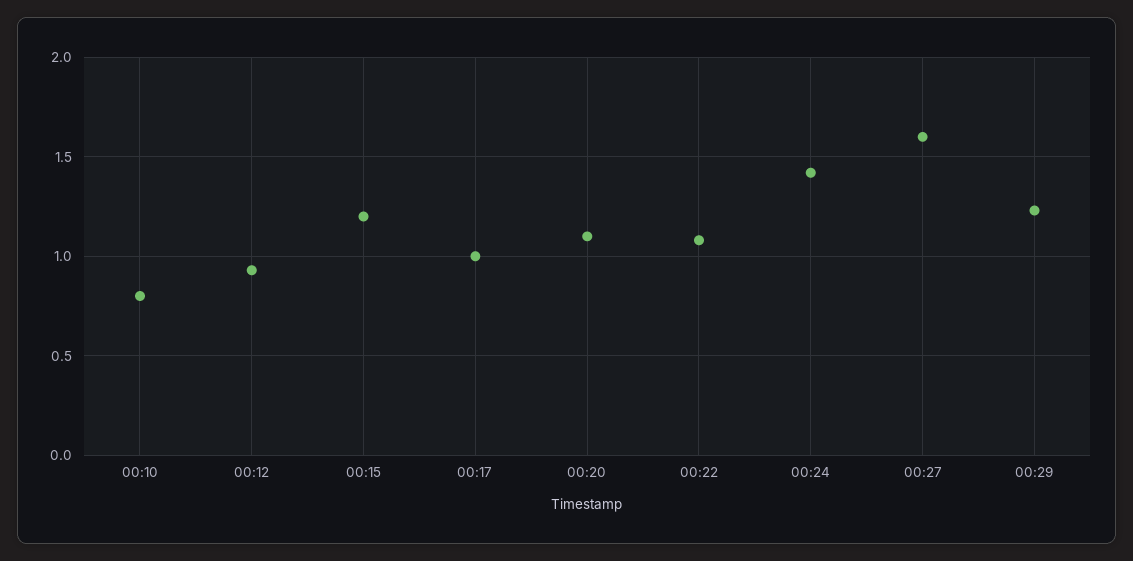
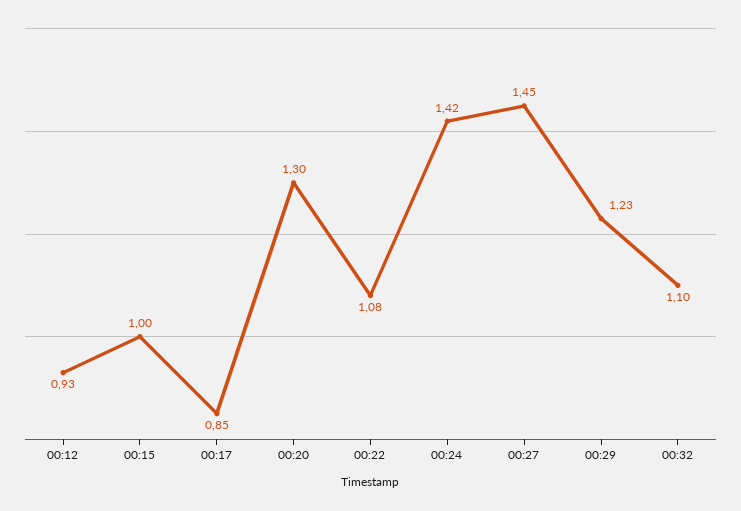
00:10: 0.8 -> none
00:15: 1.2 -> 1
00:17: 1 -> 0.85
00:20: 1.1 -> 1.3
00:27: 1.6 -> 1.45
00:32: none -> 1.1

